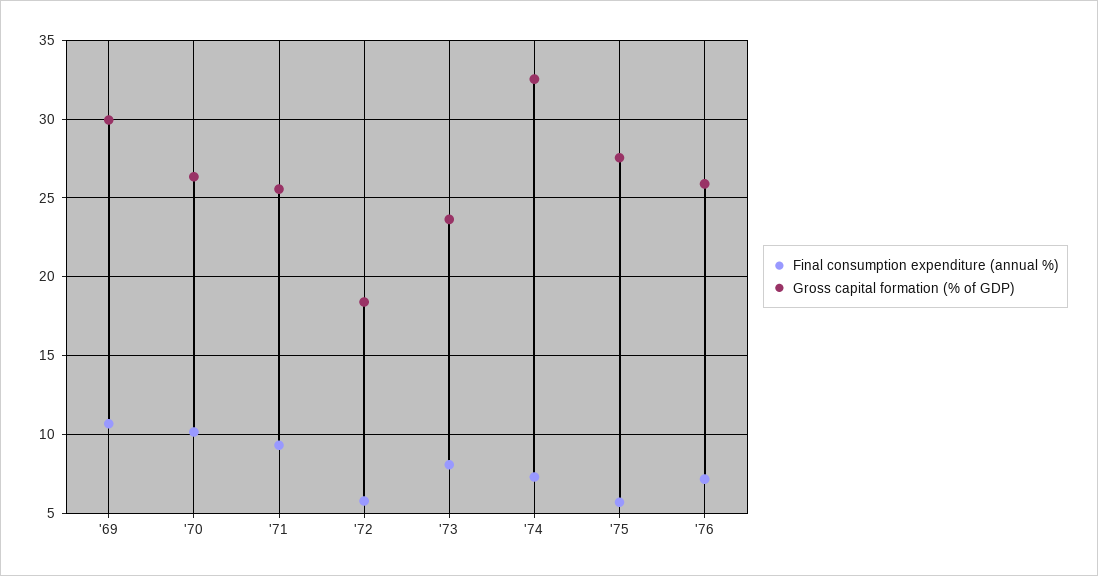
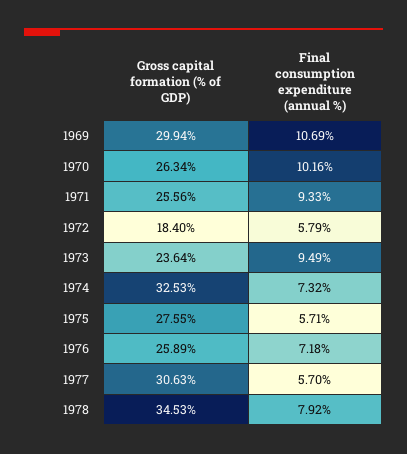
Final consumption expenditure (annual %), '73: 8 -> 9.49
Gross capital formation (% of GDP), 1977: none -> 30.63
Final consumption expenditure (annual %), 1977: none -> 5.7
Gross capital formation (% of GDP), 1978: none -> 34.53
Final consumption expenditure (annual %), 1978: none -> 7.92

